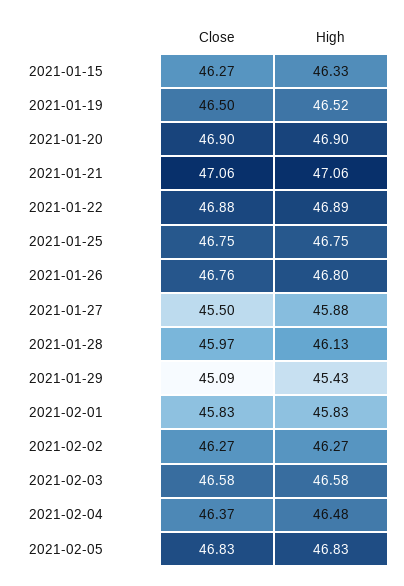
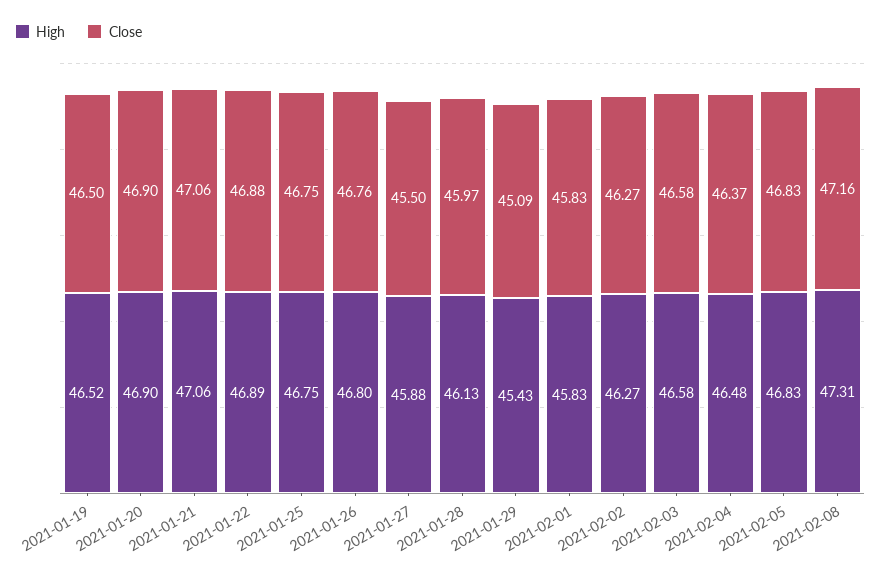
Close, 2021-01-15: 46.27 -> none
High, 2021-01-15: 46.33 -> none
High, 2021-02-08: none -> 47.31
Close, 2021-02-08: none -> 47.16

